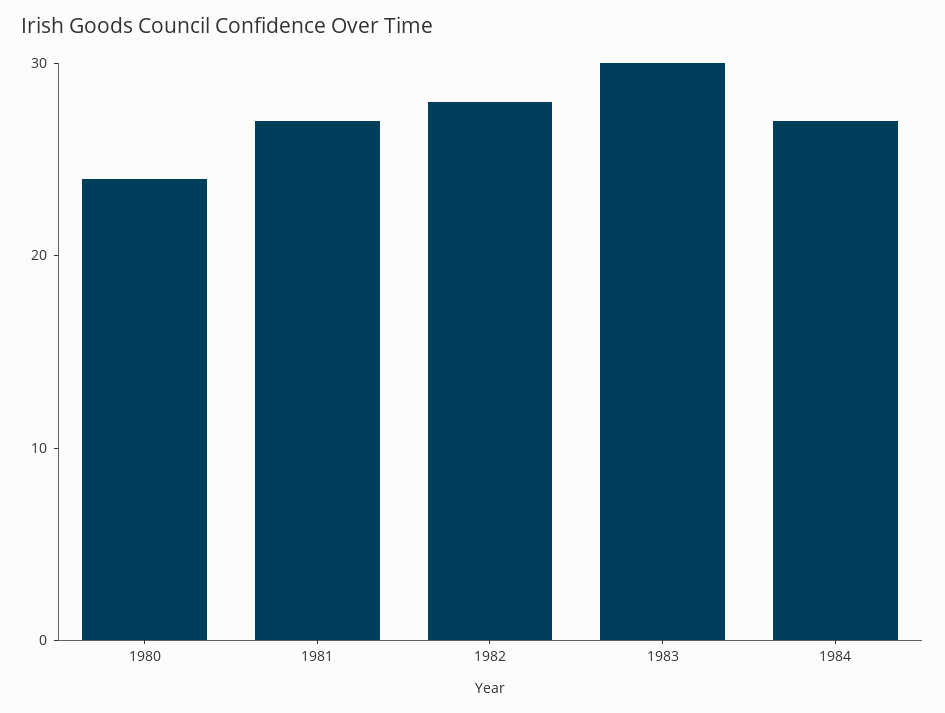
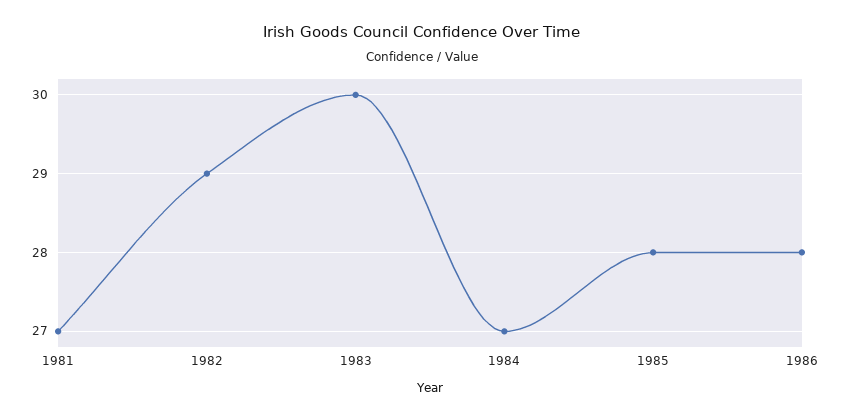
1980: 24 -> none
1982: 28 -> 29
1985: none -> 28
1986: none -> 28

